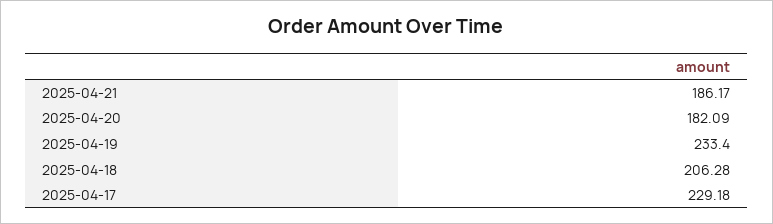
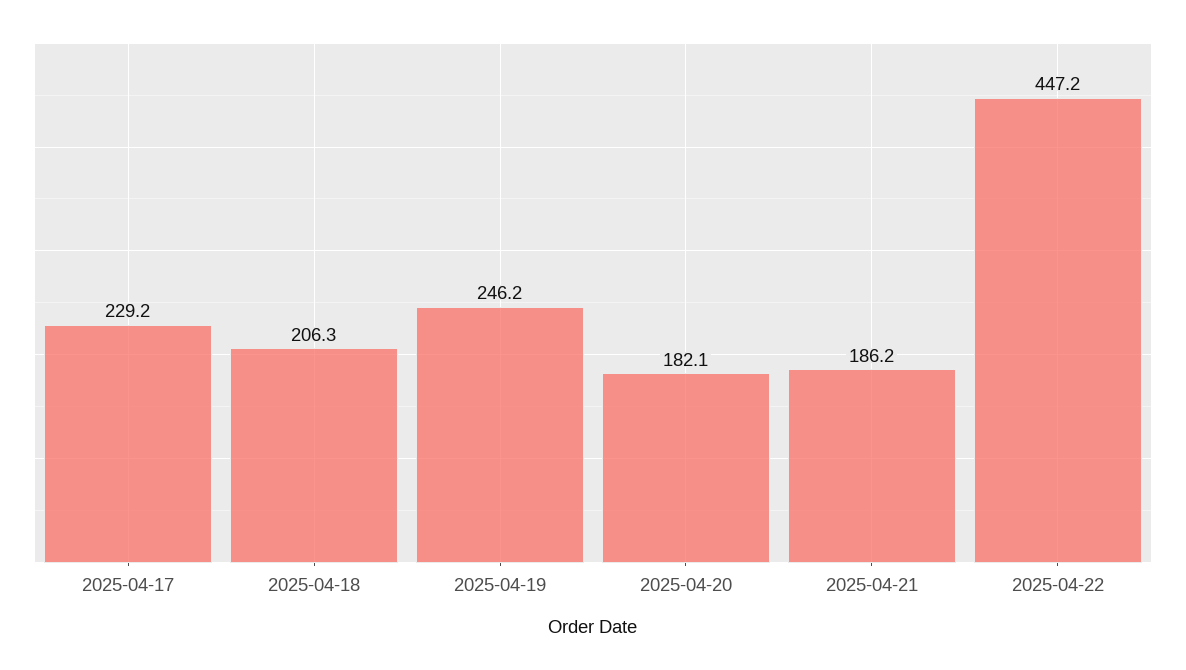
2025-04-19: 233.4 -> 246.2
2025-04-22: none -> 447.2

